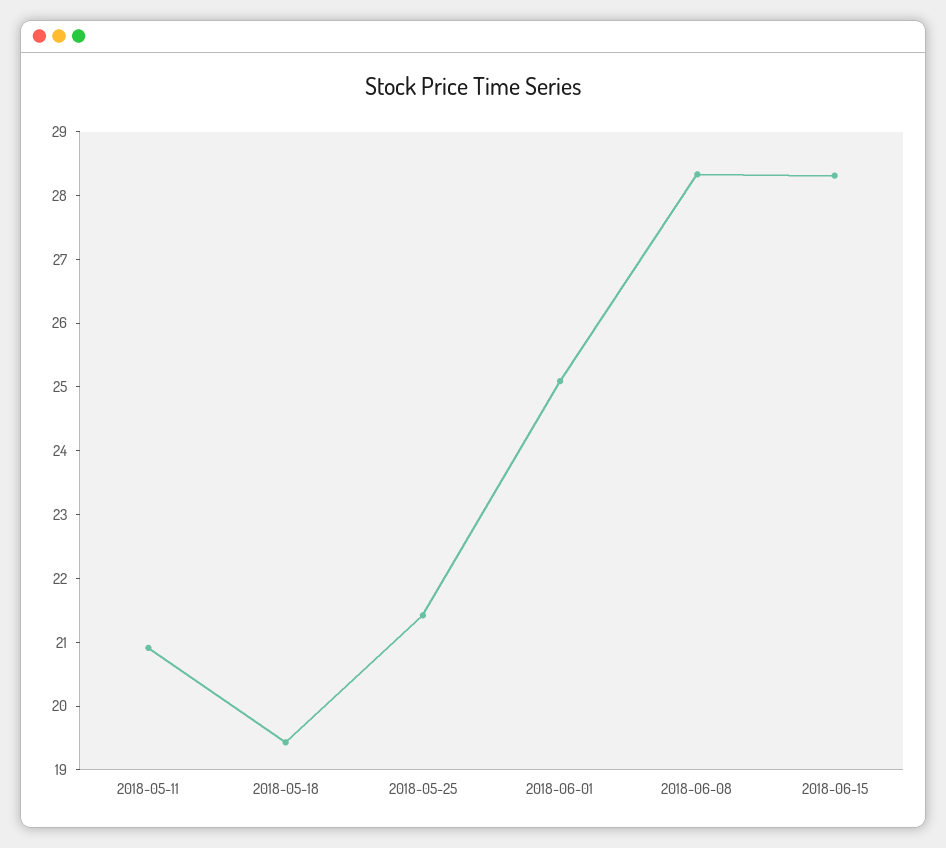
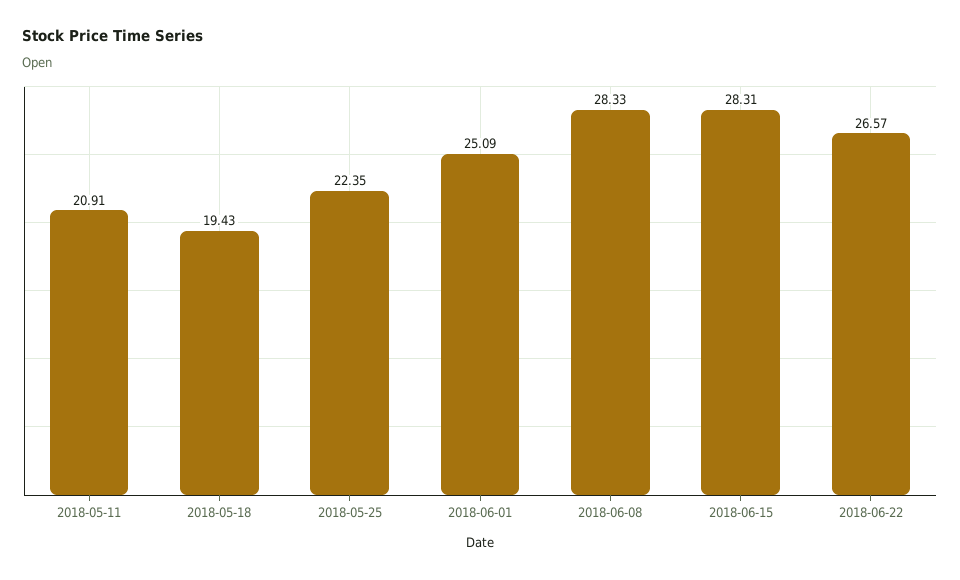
2018-05-25: 21.4 -> 22.35
2018-06-22: none -> 26.57

